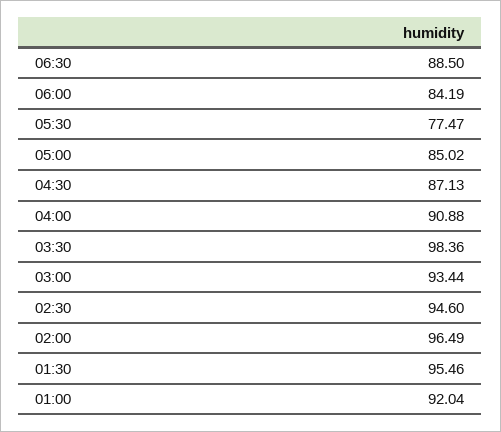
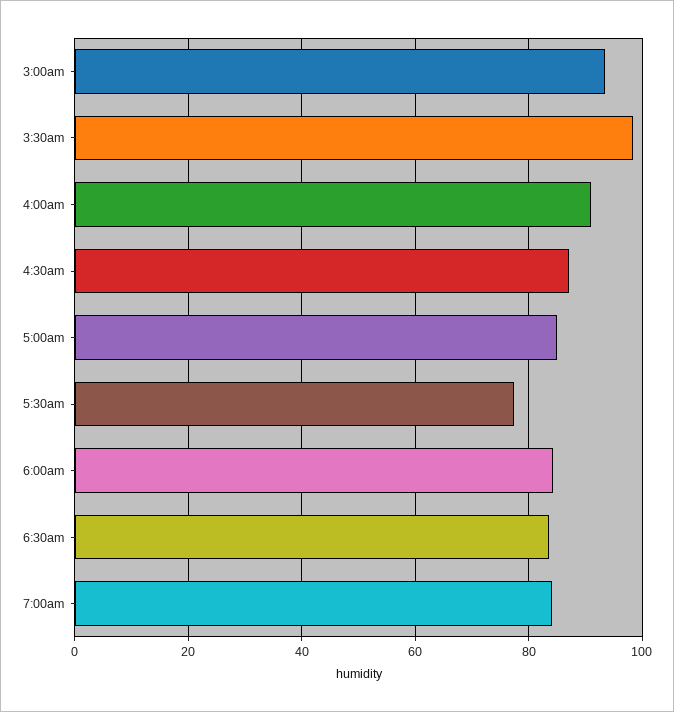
06:30: 88.5 -> 84
02:30: 94.6 -> none
02:00: 96.49 -> none
01:30: 95.46 -> none
01:00: 92.04 -> none
7:00am: none -> 84

